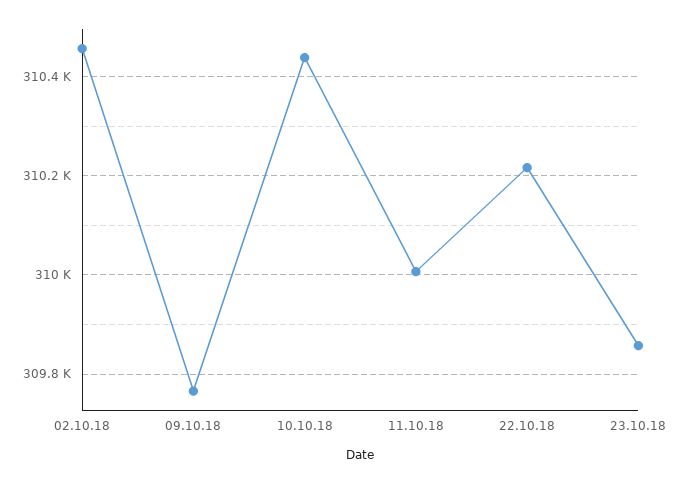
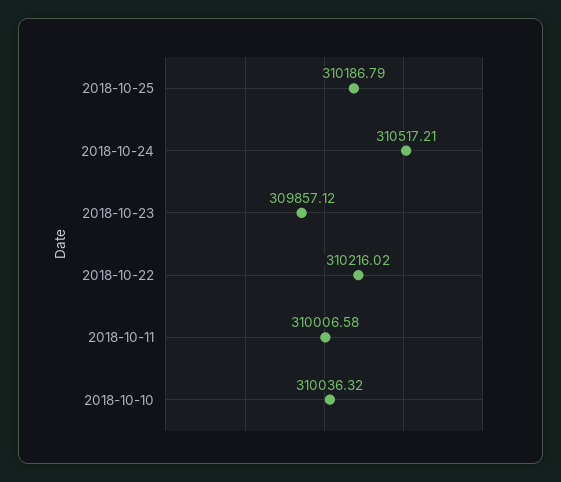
02.10.18: 310460 -> none
09.10.18: 309760 -> none
10.10.18: 310440 -> 310036.32
2018-10-25: none -> 310186.79
2018-10-24: none -> 310517.21

